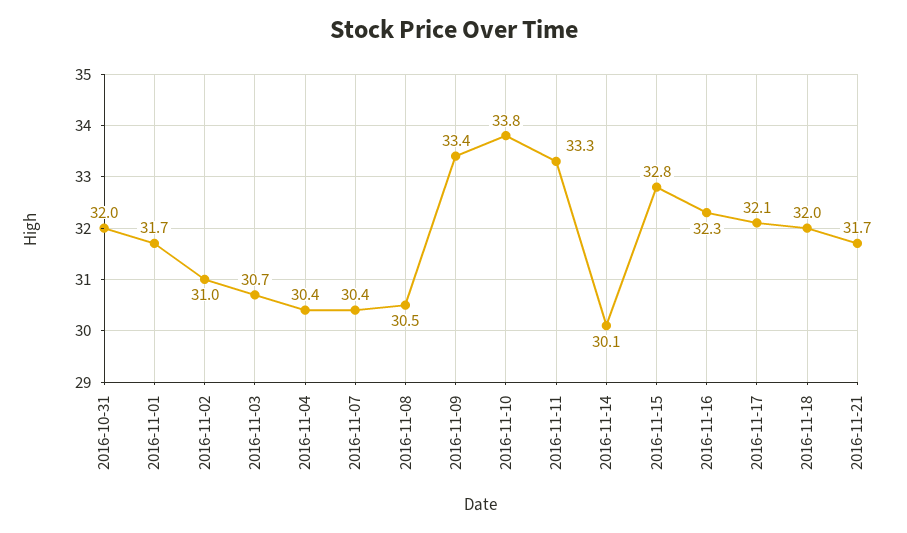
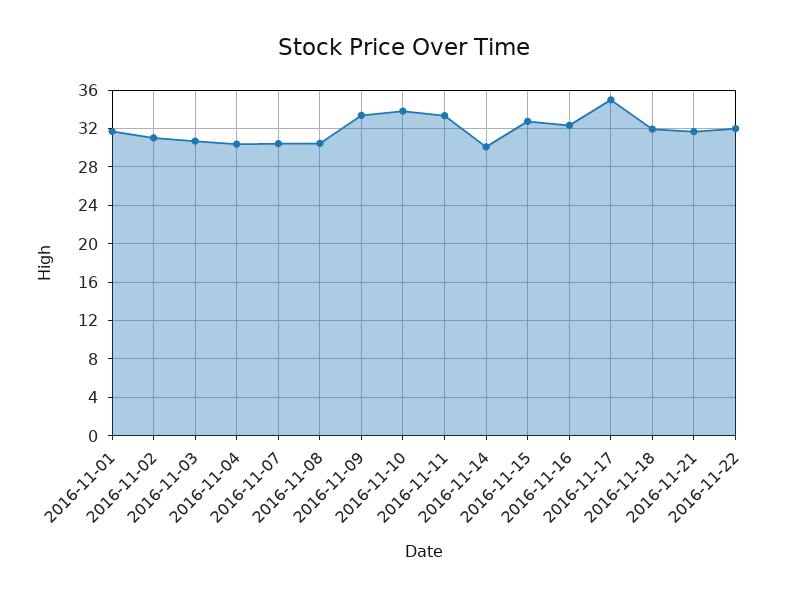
2016-10-31: 32 -> none
2016-11-17: 32.1 -> 35
2016-11-22: none -> 32

